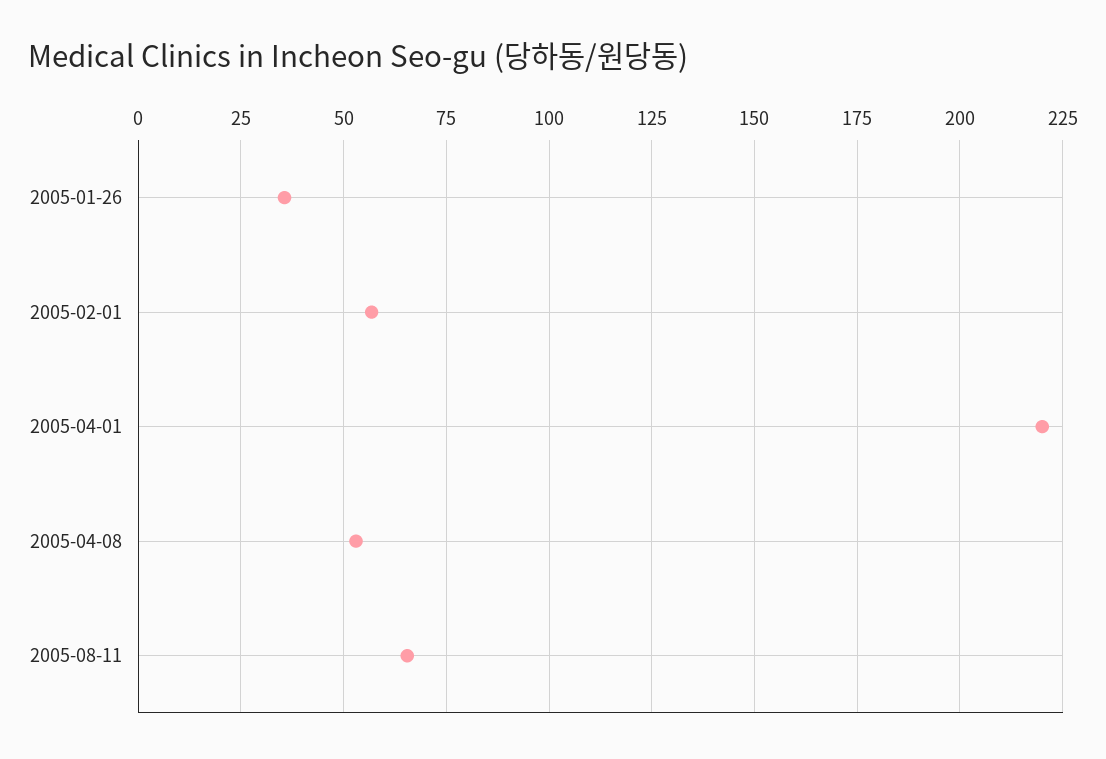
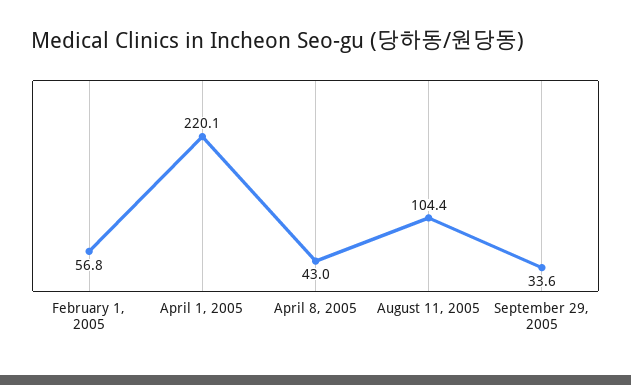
2005-01-26: 35 -> none
2005-04-08: 52.5 -> 43
2005-08-11: 65 -> 104.4
September 29, 2005: none -> 33.6

